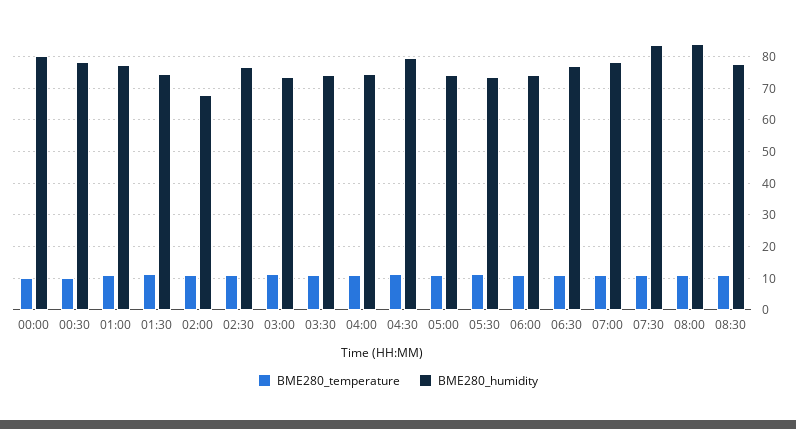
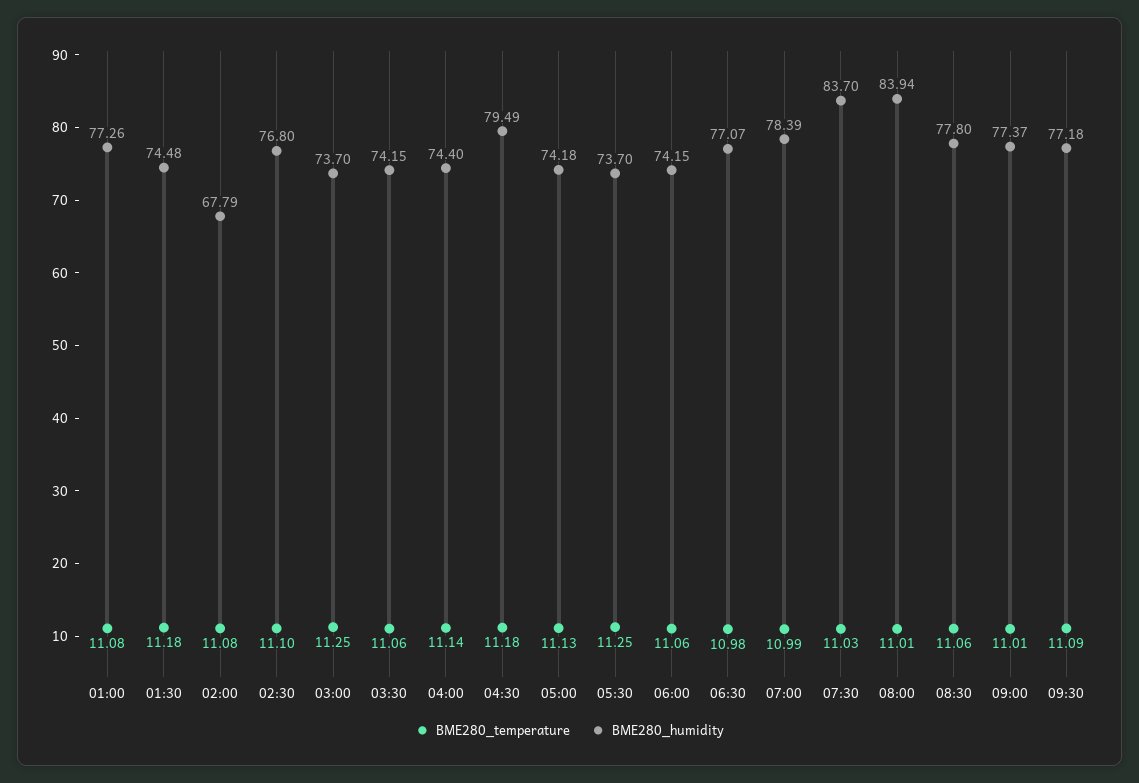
BME280_temperature, 00:00: 10 -> none
BME280_humidity, 00:00: 80 -> none
BME280_temperature, 00:30: 10 -> none
BME280_humidity, 00:30: 78 -> none
BME280_temperature, 09:00: none -> 11.01
BME280_humidity, 09:00: none -> 77.37
BME280_temperature, 09:30: none -> 11.09
BME280_humidity, 09:30: none -> 77.18

